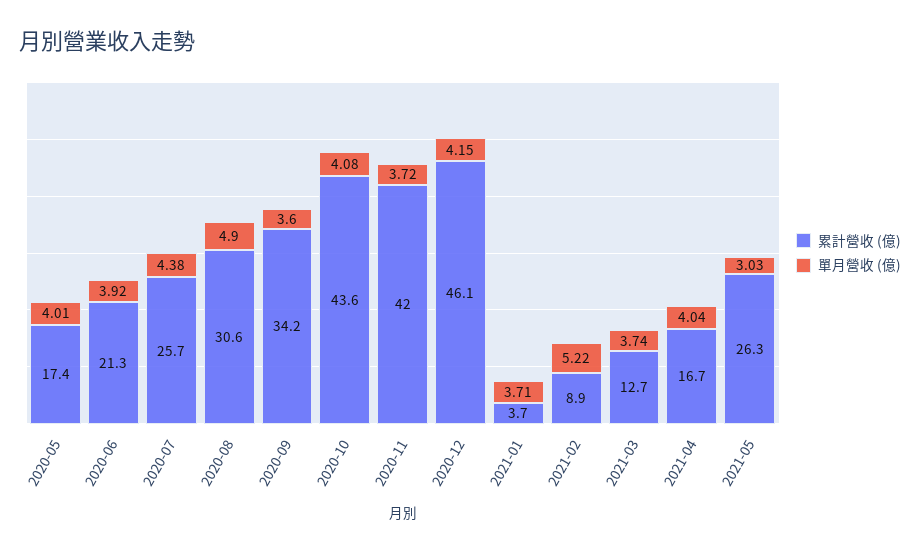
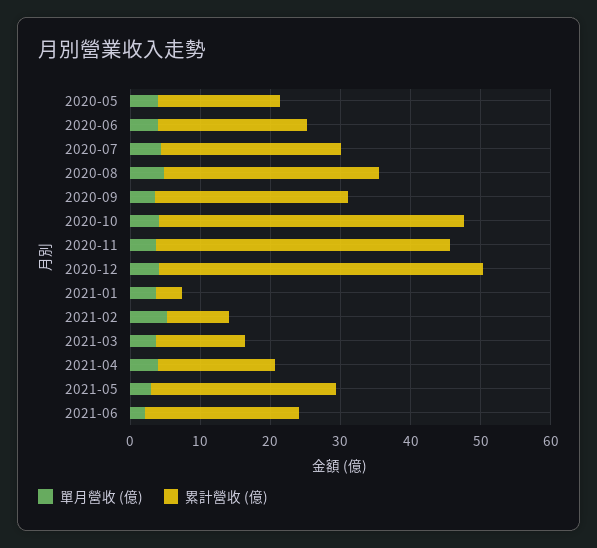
累計營收 (億), 2020-09: 34.2 -> 28
單月營收 (億), 2021-06: none -> 2
累計營收 (億), 2021-06: none -> 22

